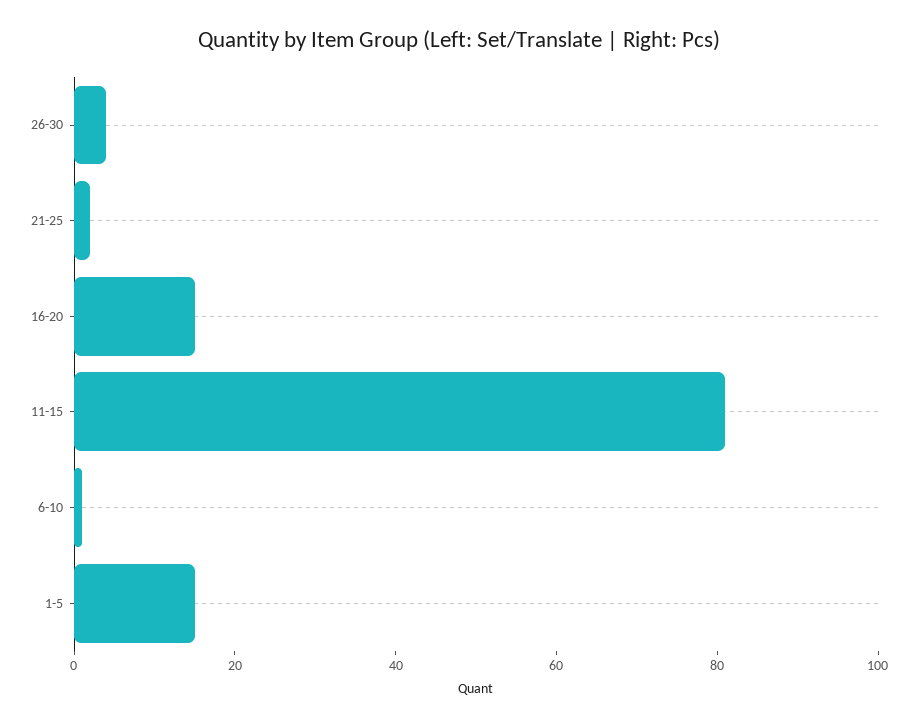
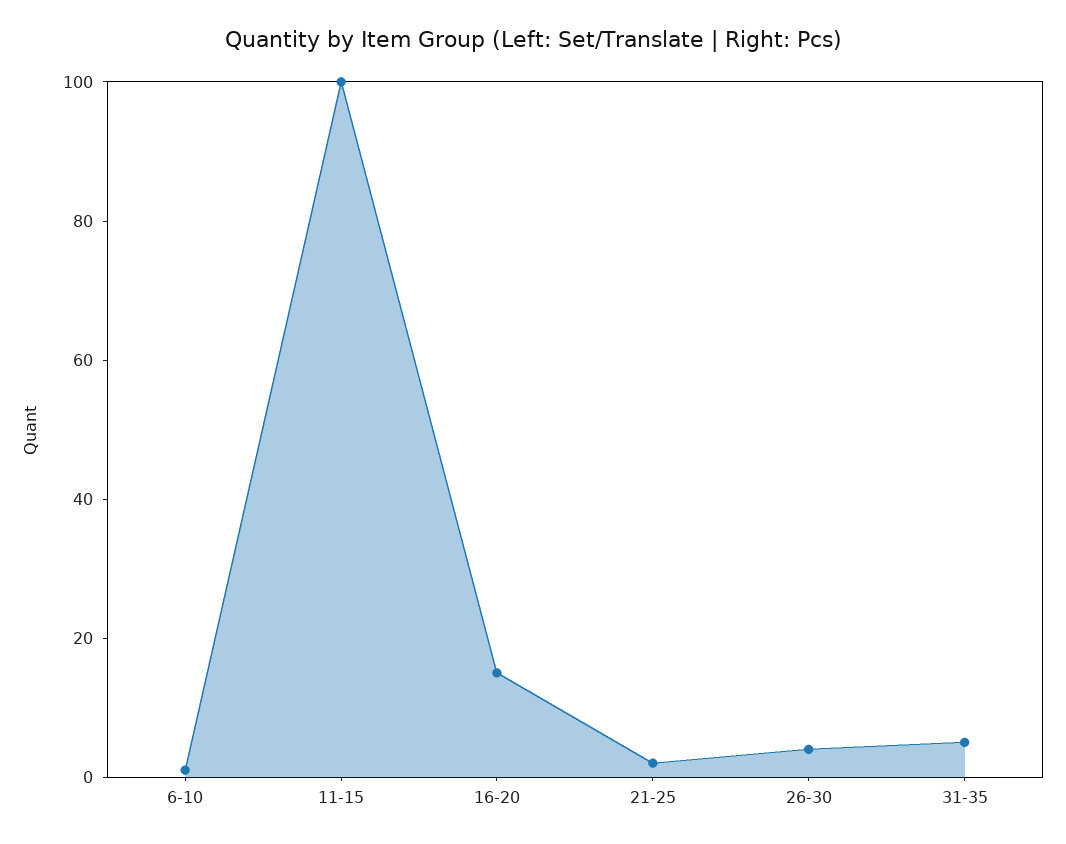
11-15: 80 -> 100
1-5: 15 -> none
31-35: none -> 5

